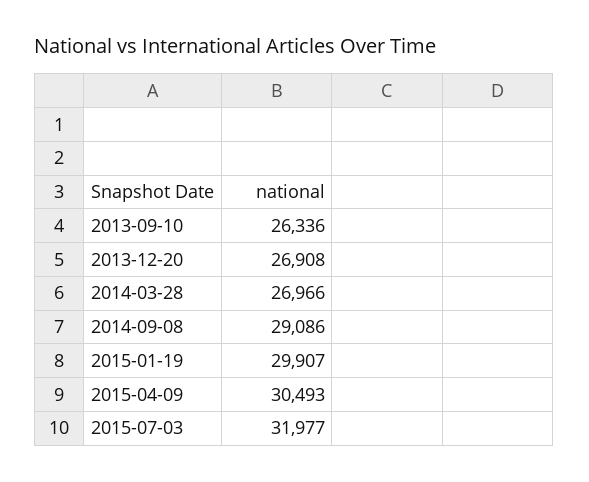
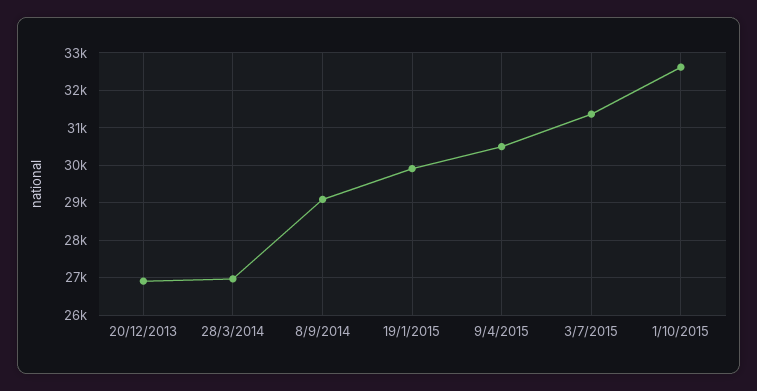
2013-09-10: 26336 -> none
2015-07-03: 31977 -> 31400
1/10/2015: none -> 32600

